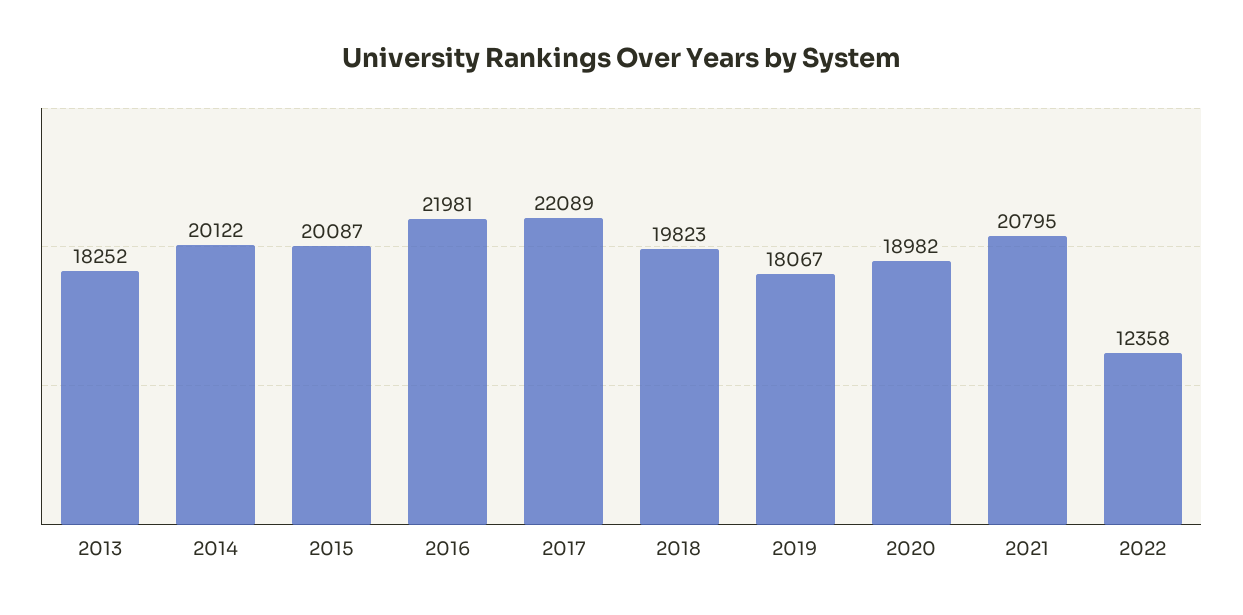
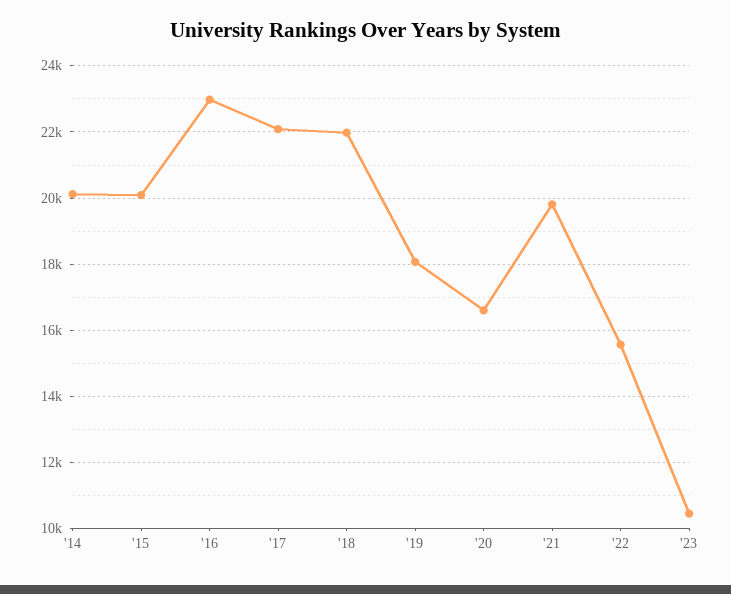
2013: 18252 -> none
2016: 21981 -> 23000
2018: 19823 -> 22000
2020: 18982 -> 16600
2021: 20795 -> 19800
2022: 12358 -> 15600
'23: none -> 10400

